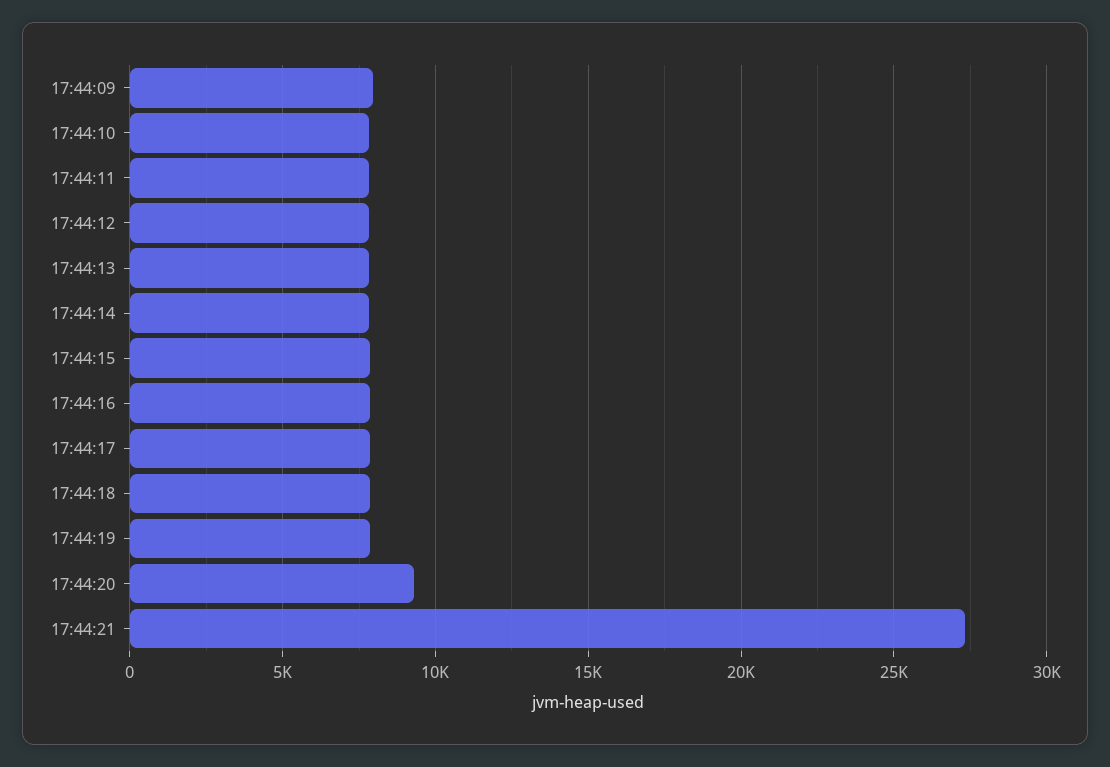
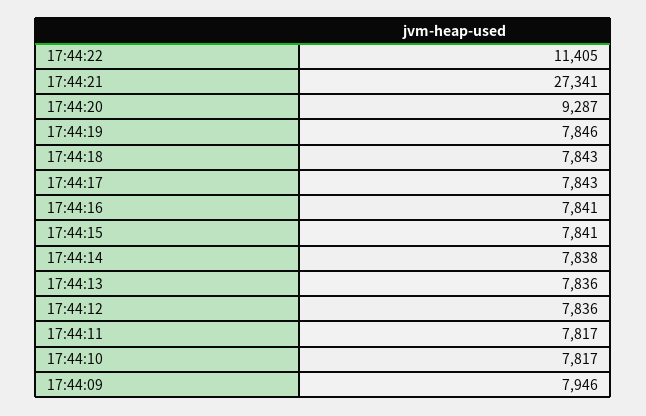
17:44:22: none -> 11405

